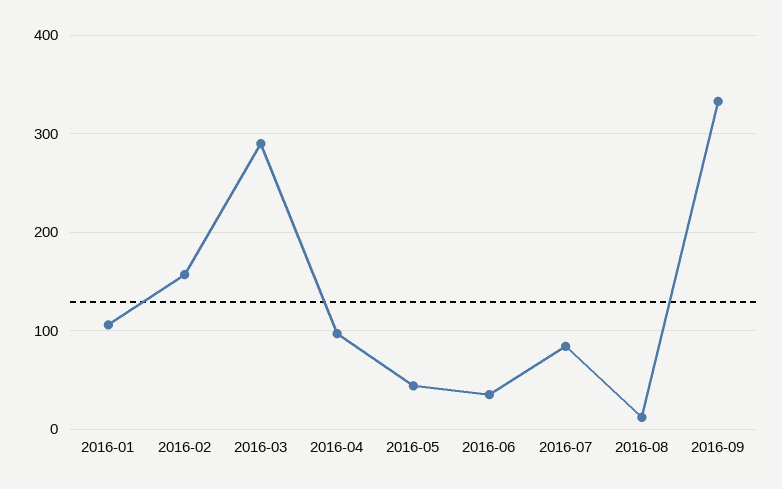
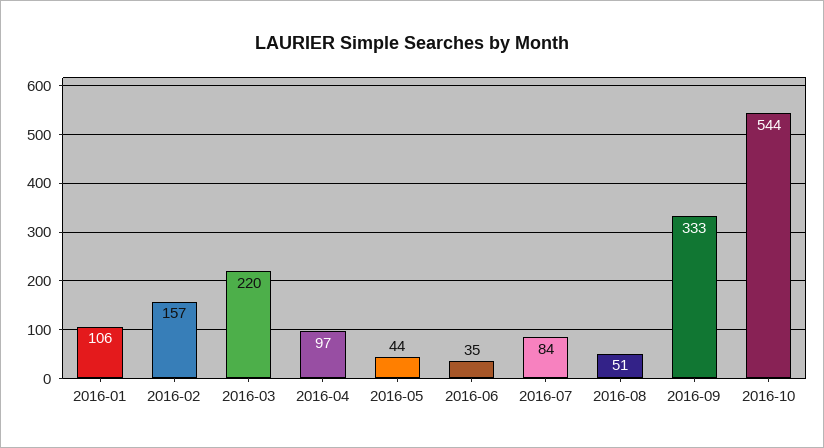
2016-03: 290 -> 220
2016-08: 10 -> 51
2016-10: none -> 544

